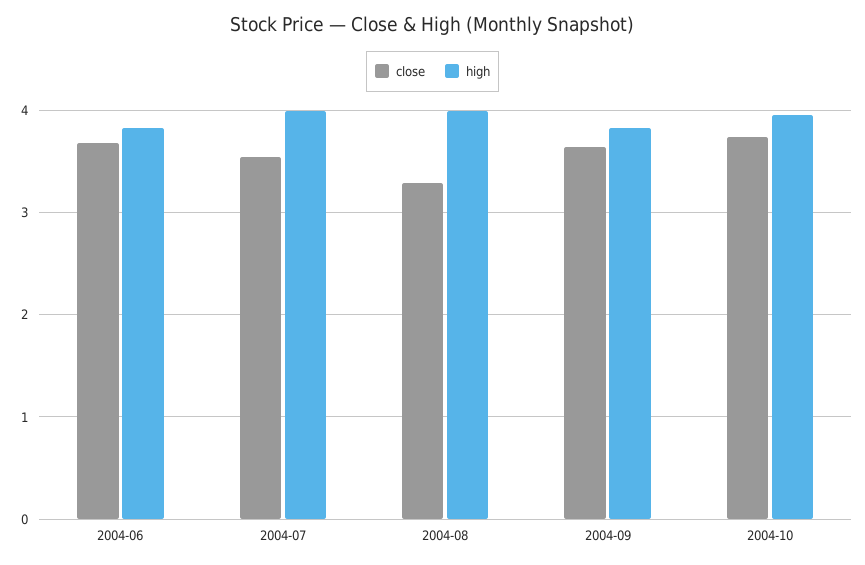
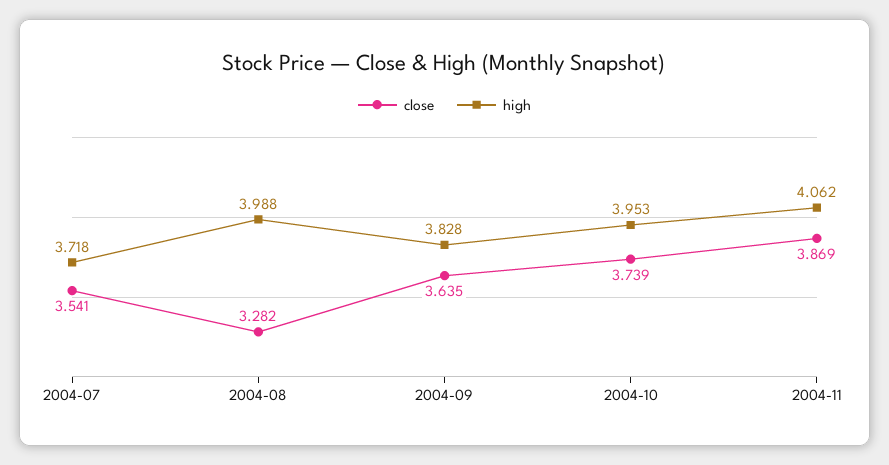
close, 2004-06: 3.7 -> none
high, 2004-06: 3.8 -> none
high, 2004-07: 4 -> 3.718
close, 2004-11: none -> 3.869
high, 2004-11: none -> 4.062

